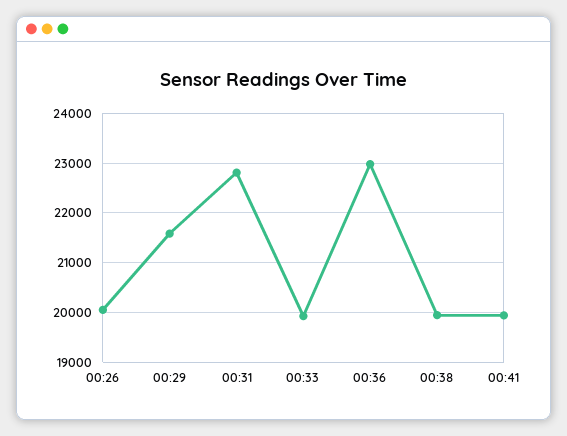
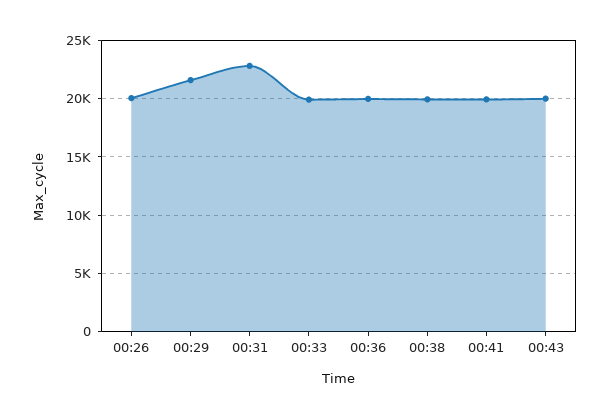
00:36: 23000 -> 20000
00:43: none -> 20000

